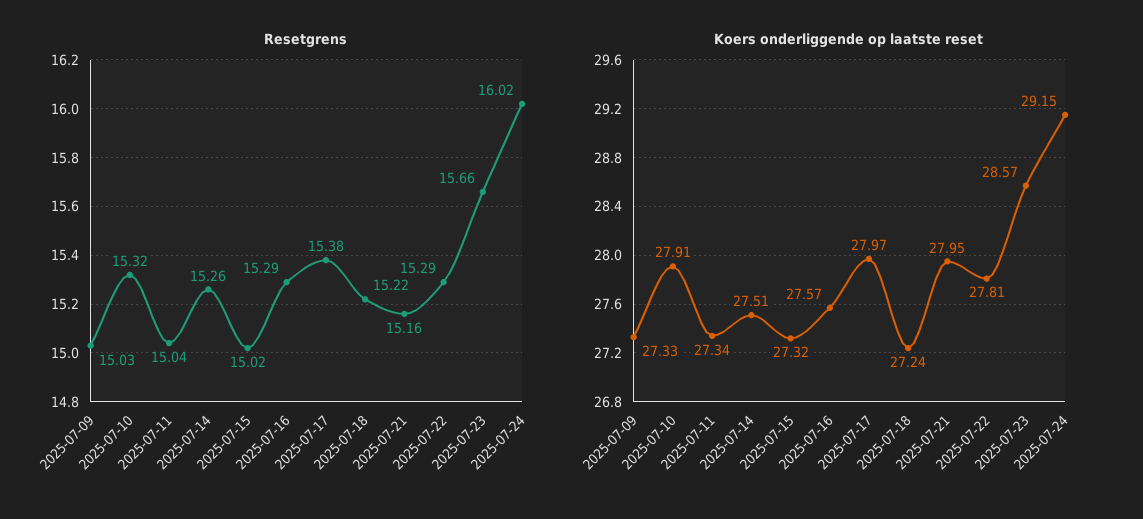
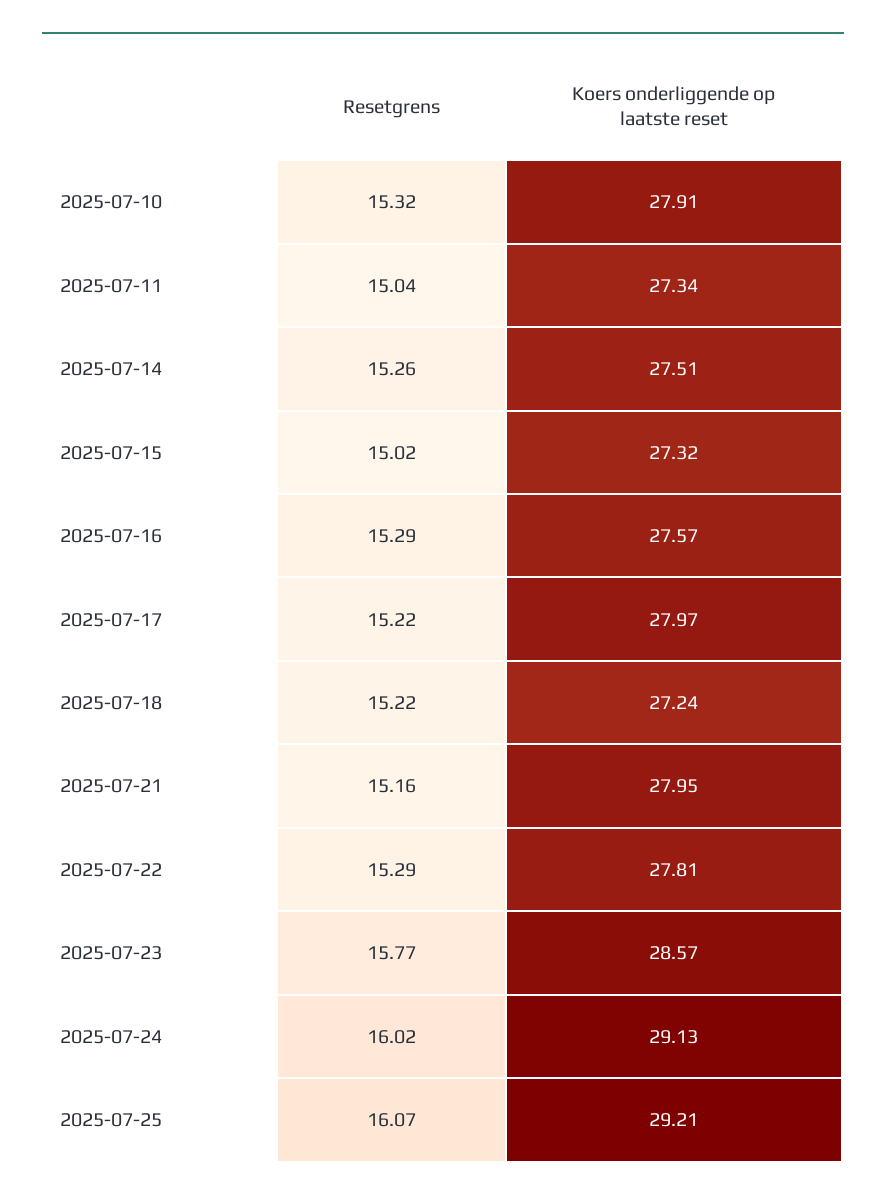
Resetgrens, 2025-07-09: 15.03 -> none
Resetgrens, 2025-07-17: 15.38 -> 15.22
Resetgrens, 2025-07-23: 15.66 -> 15.77
Koers onderliggende op laatste reset, 2025-07-09: 27.33 -> none
Koers onderliggende op laatste reset, 2025-07-24: 29.15 -> 29.13
Resetgrens, 2025-07-25: none -> 16.07
Koers onderliggende op laatste reset, 2025-07-25: none -> 29.21

